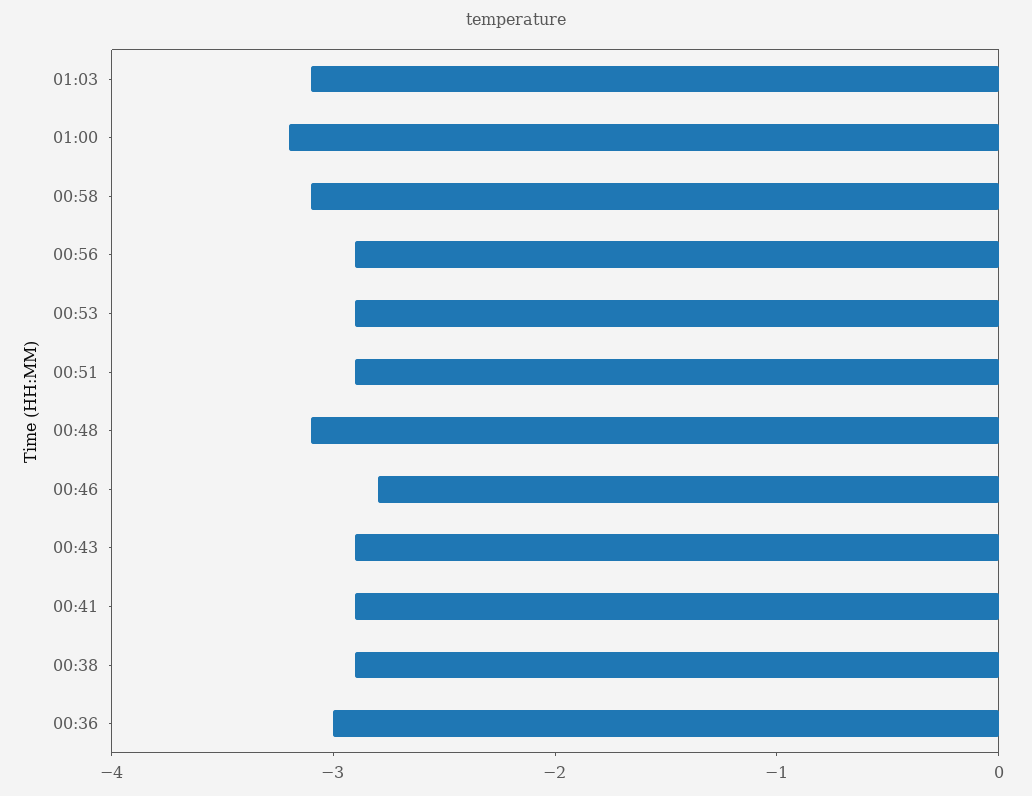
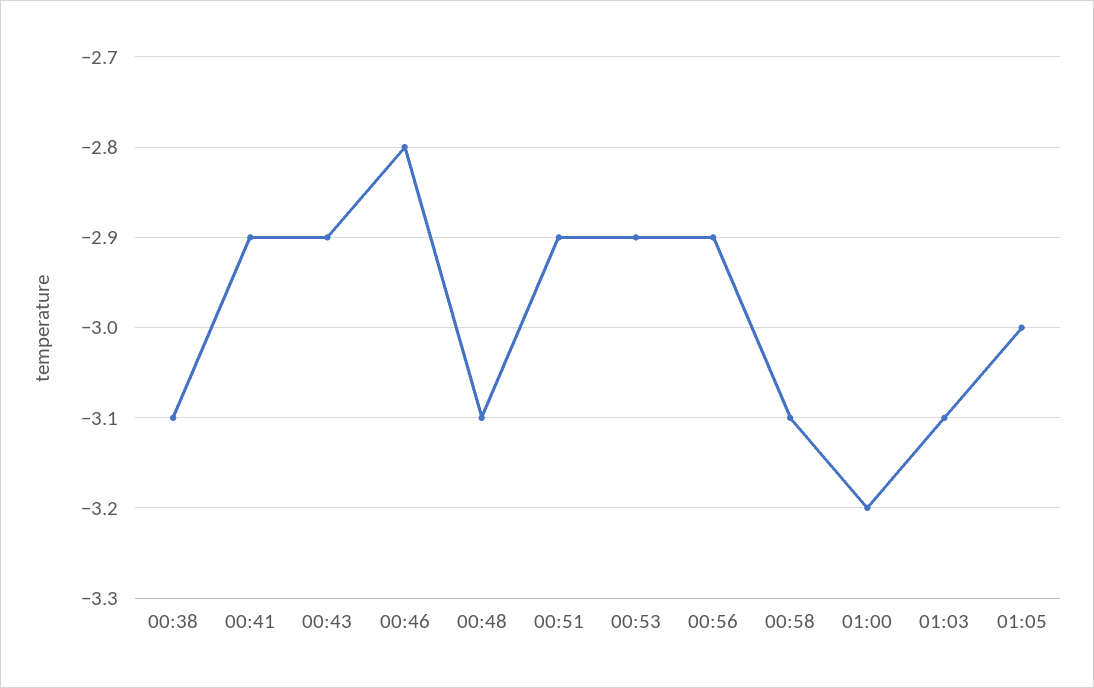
00:38: -2.9 -> -3.1
00:36: -3 -> none
01:05: none -> -3

